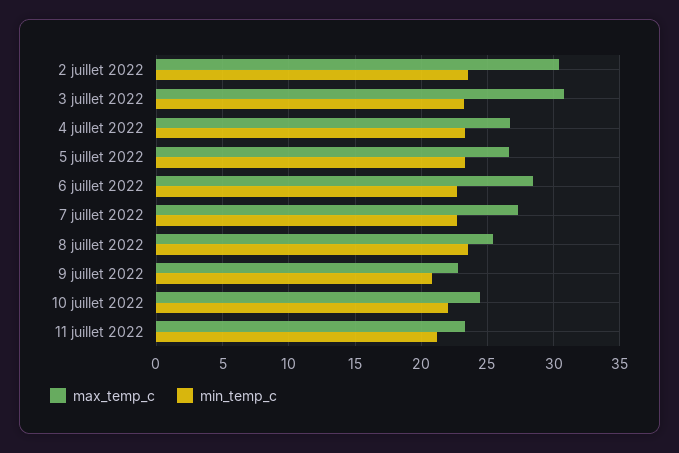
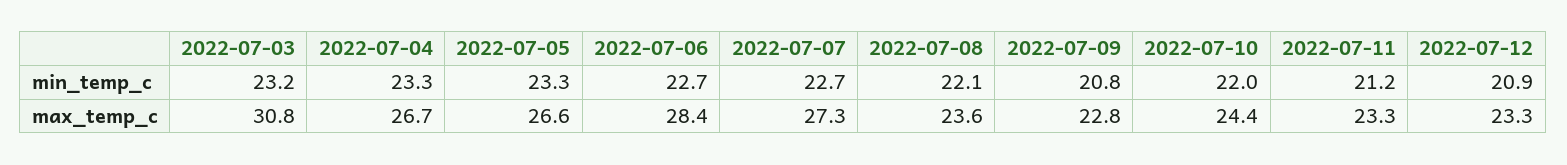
max_temp_c, 2 juillet 2022: 30.5 -> none
min_temp_c, 2 juillet 2022: 23.5 -> none
max_temp_c, 8 juillet 2022: 25.5 -> 23.6
min_temp_c, 8 juillet 2022: 23.5 -> 22.1
min_temp_c, 2022-07-12: none -> 20.9
max_temp_c, 2022-07-12: none -> 23.3

